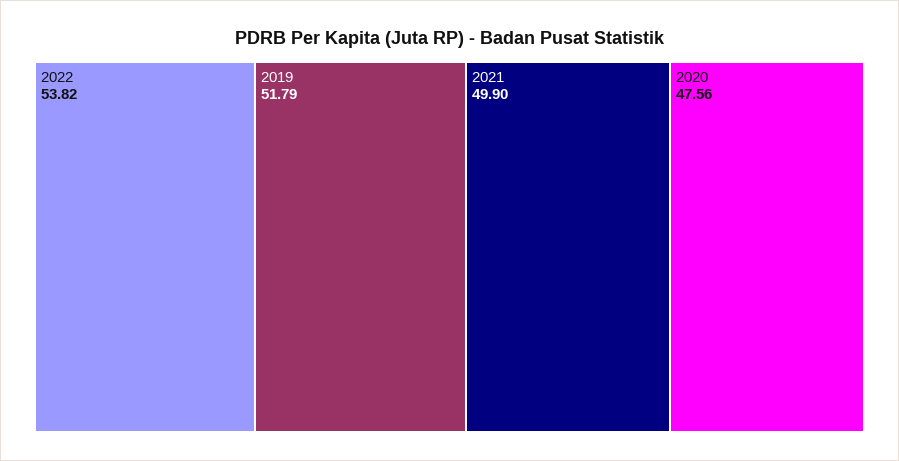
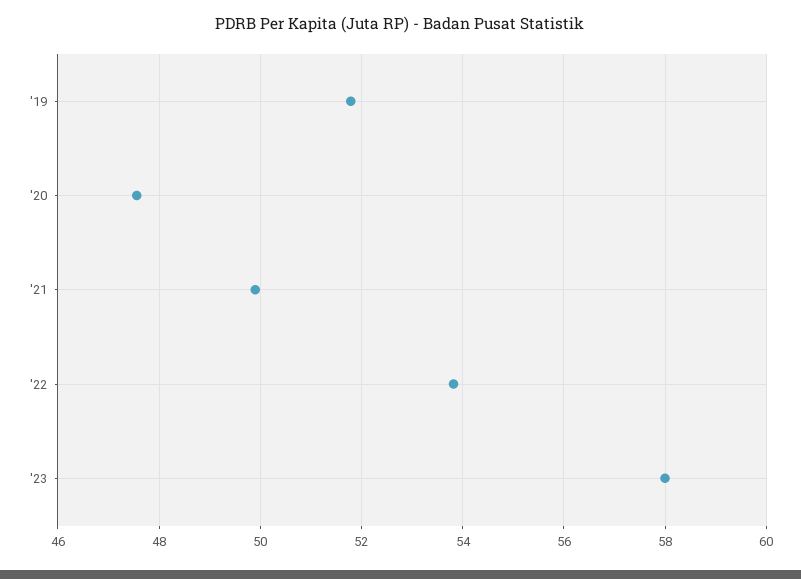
'23: none -> 58

